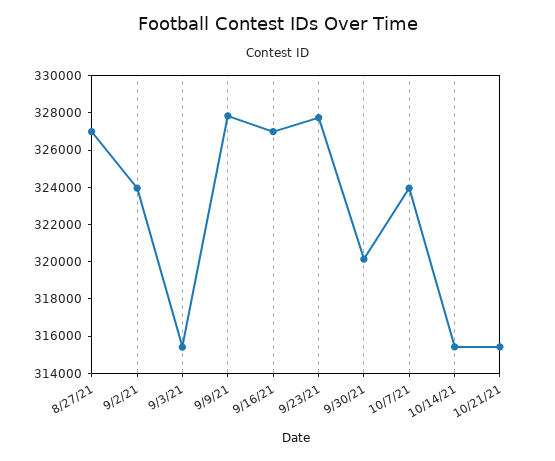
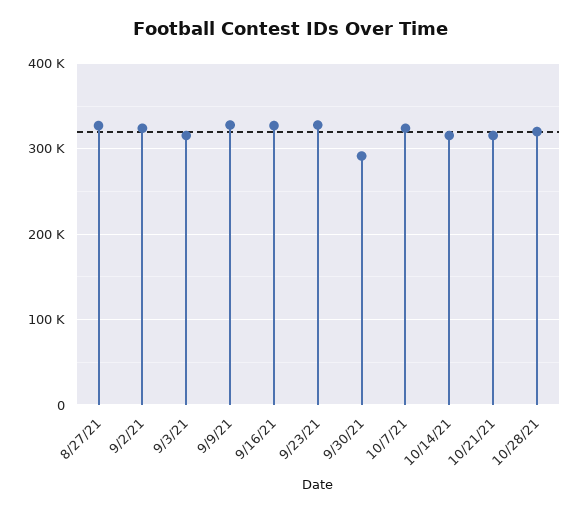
9/30/21: 320000 -> 290000
10/28/21: none -> 320000

